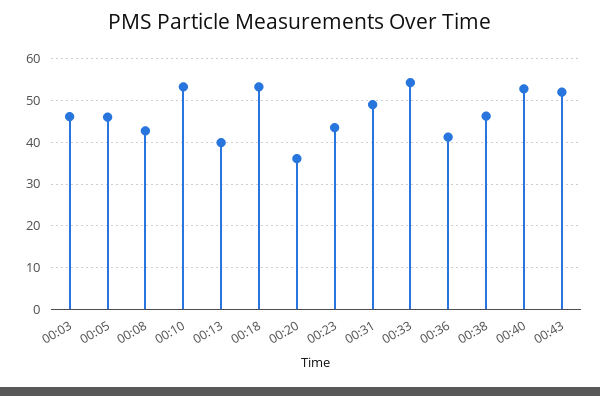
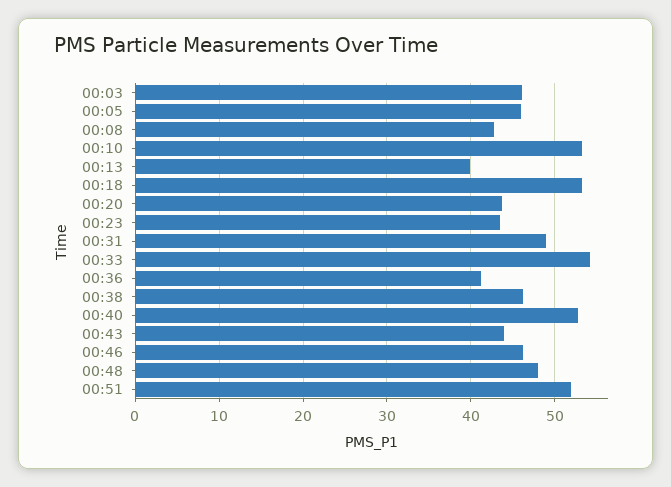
00:20: 36 -> 44
00:43: 52 -> 44
00:46: none -> 46
00:48: none -> 48
00:51: none -> 52

